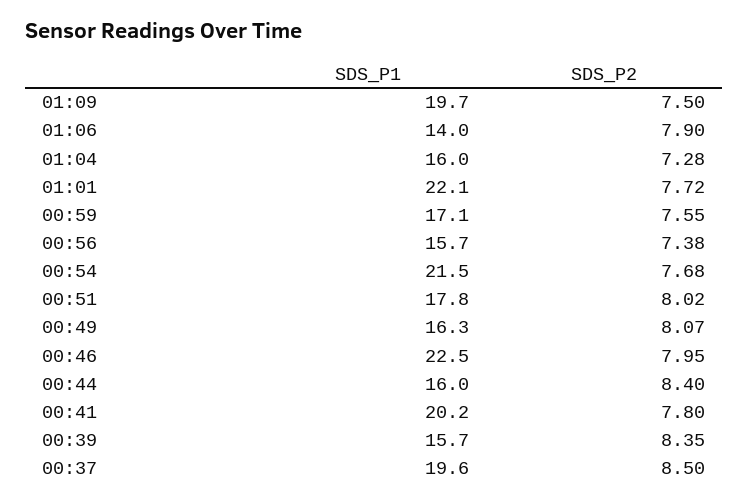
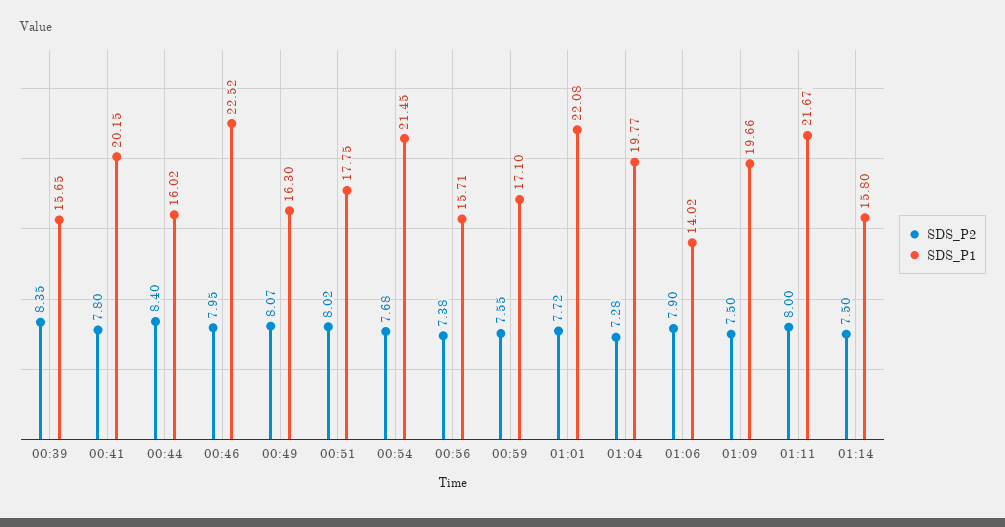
SDS_P1, 01:04: 16 -> 19.77
SDS_P1, 00:37: 19.6 -> none
SDS_P2, 00:37: 8.5 -> none
SDS_P2, 01:11: none -> 8
SDS_P1, 01:11: none -> 21.67
SDS_P2, 01:14: none -> 7.5
SDS_P1, 01:14: none -> 15.8

